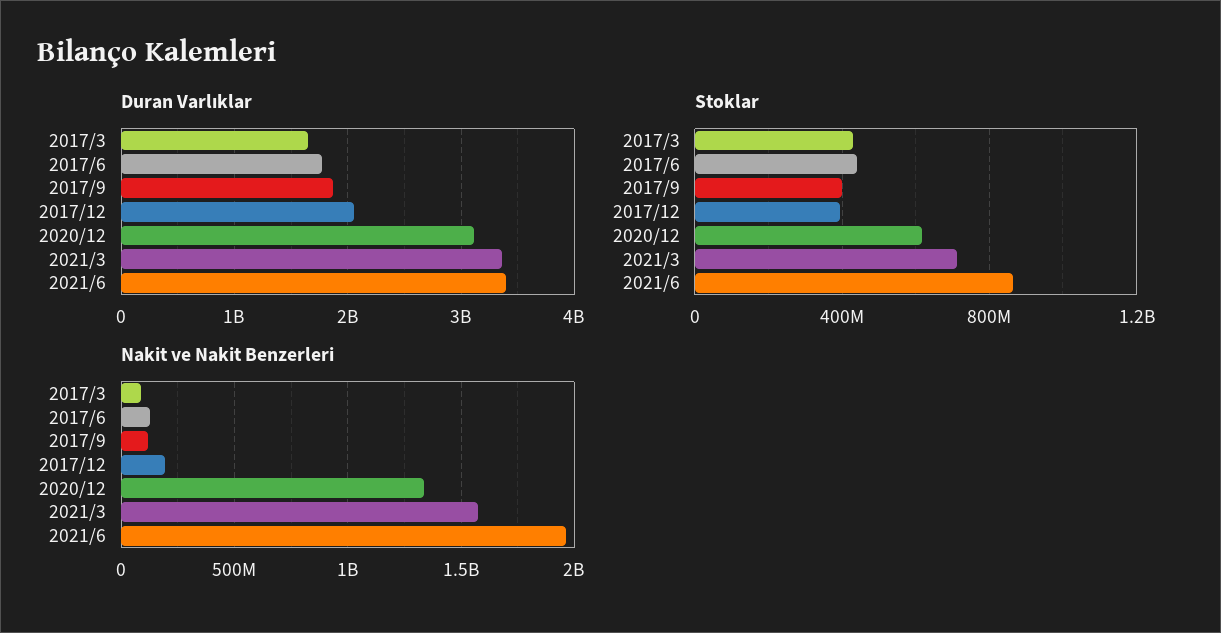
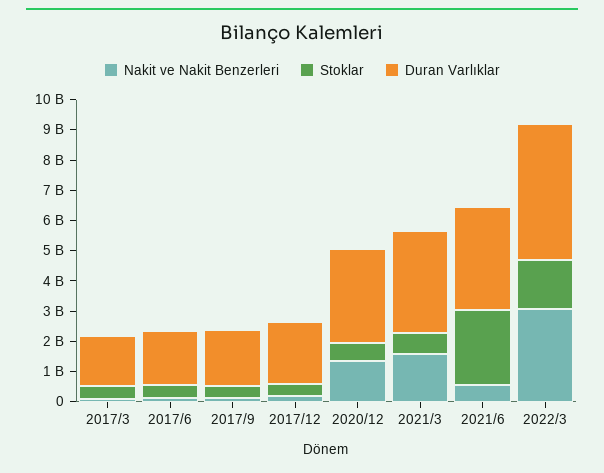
Stoklar, 2021/6: 850000000 -> 2500000000
Nakit ve Nakit Benzerleri, 2021/6: 1950000000 -> 500000000
Nakit ve Nakit Benzerleri, 2022/3: none -> 3000000000
Stoklar, 2022/3: none -> 1500000000
Duran Varlıklar, 2022/3: none -> 4500000000

